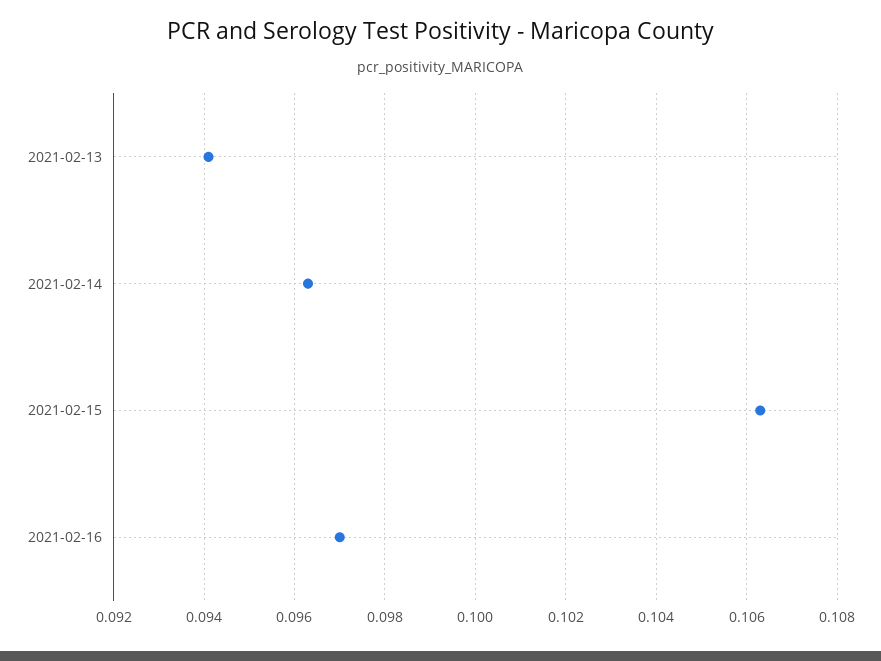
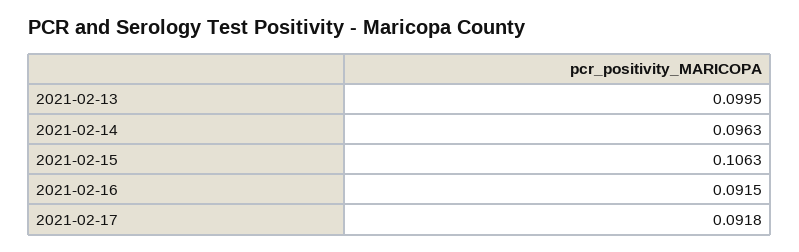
2021-02-13: 0.094 -> 0.0995
2021-02-16: 0.097 -> 0.0915
2021-02-17: none -> 0.0918

